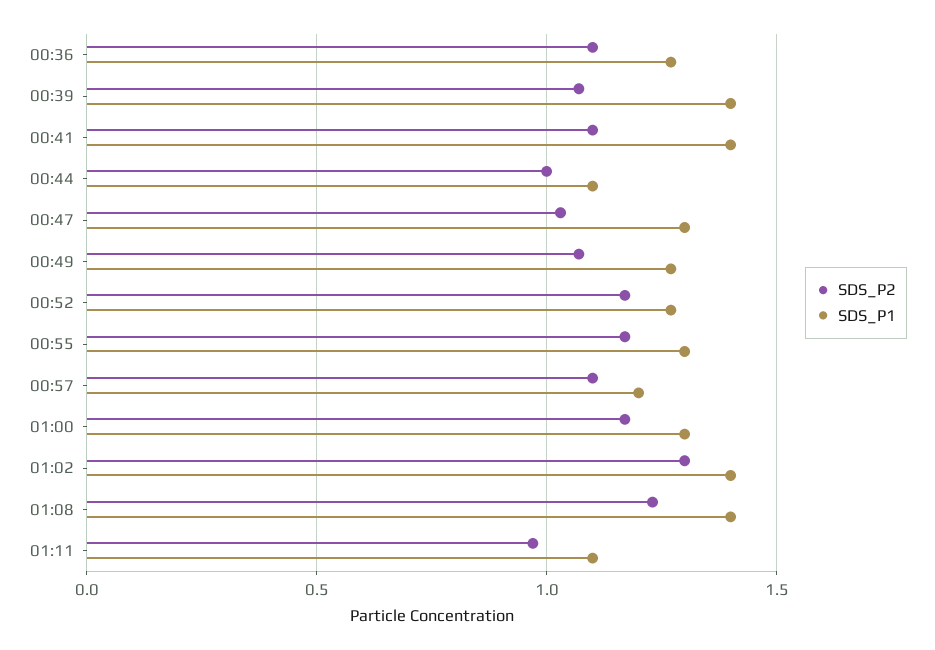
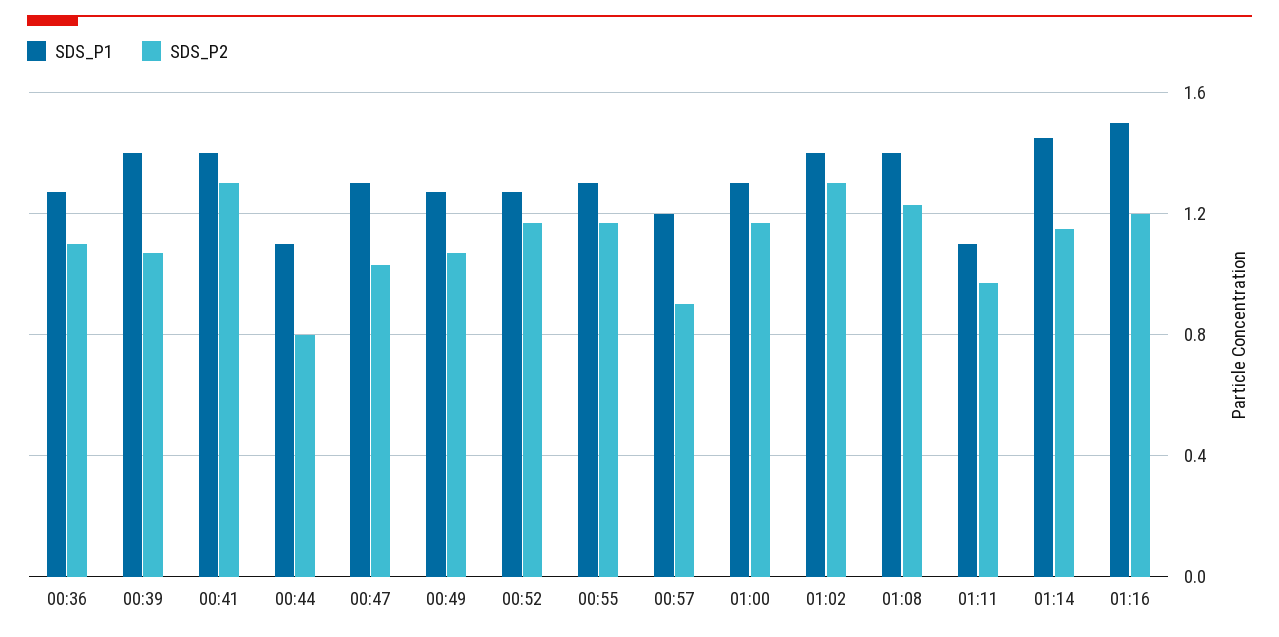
SDS_P2, 00:41: 1.1 -> 1.3
SDS_P2, 00:44: 1 -> 0.8
SDS_P2, 00:57: 1.1 -> 0.9
SDS_P1, 01:14: none -> 1.45
SDS_P2, 01:14: none -> 1.15
SDS_P1, 01:16: none -> 1.5
SDS_P2, 01:16: none -> 1.2

